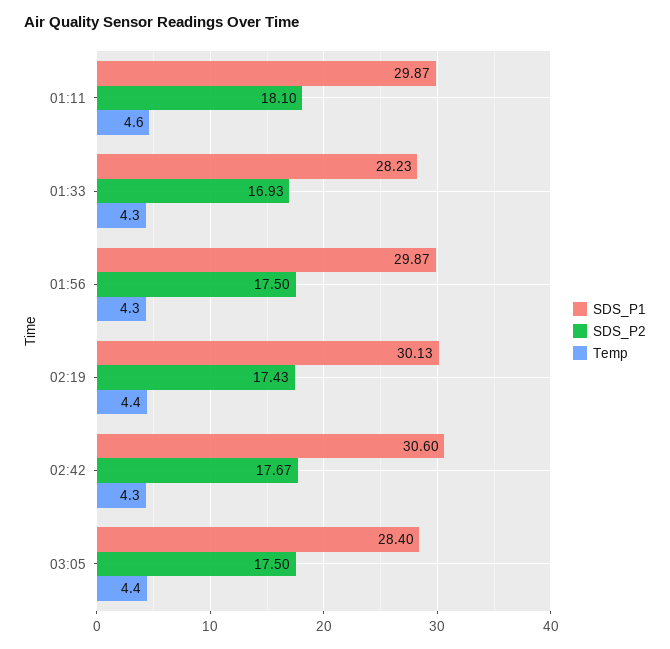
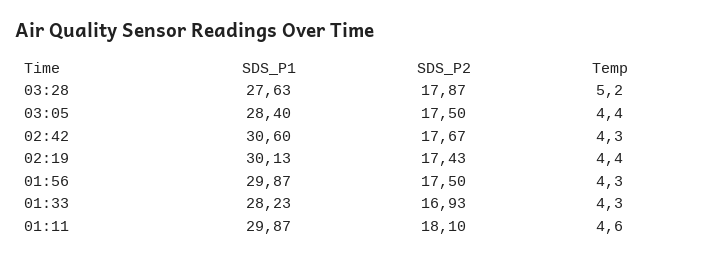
SDS_P1, 03:28: none -> 27.63
SDS_P2, 03:28: none -> 17.87
Temp, 03:28: none -> 5.2

